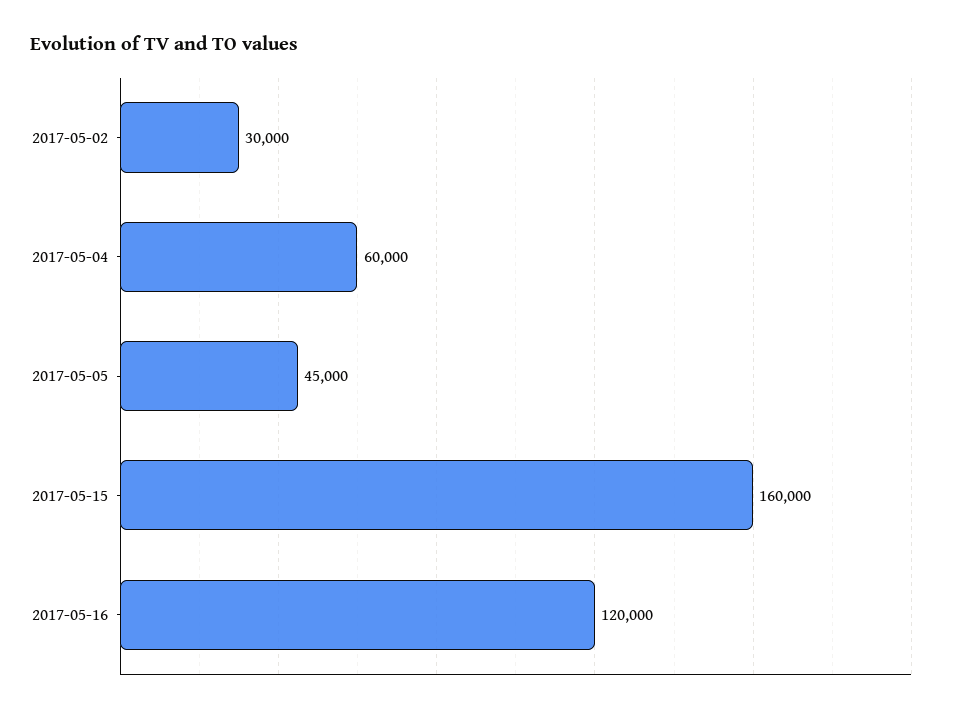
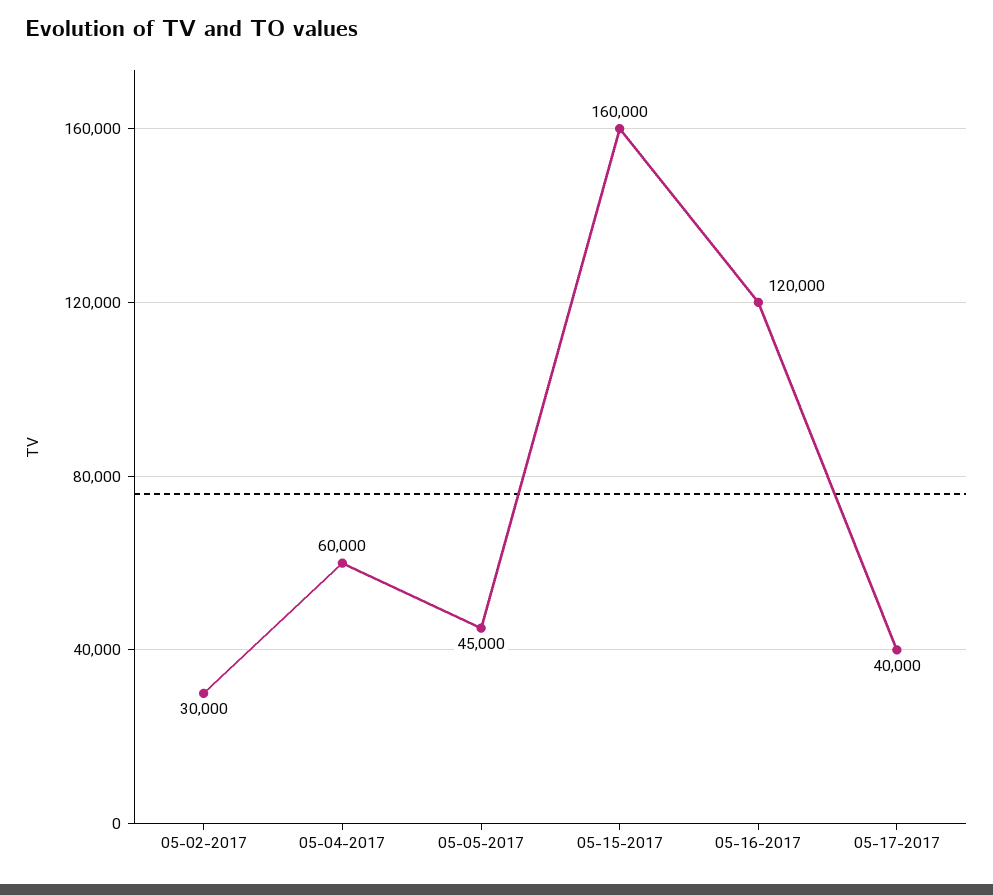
05-17-2017: none -> 40000

